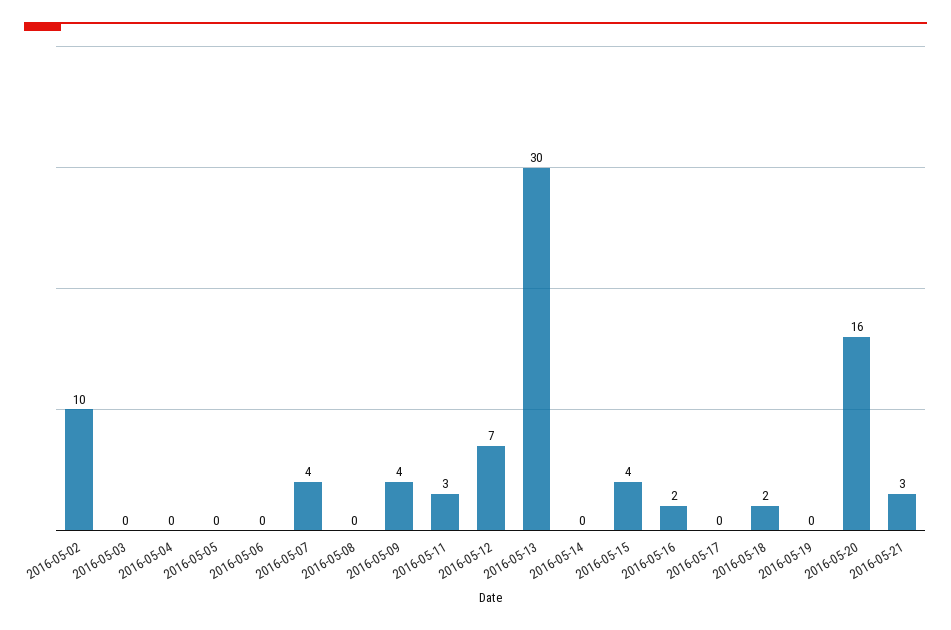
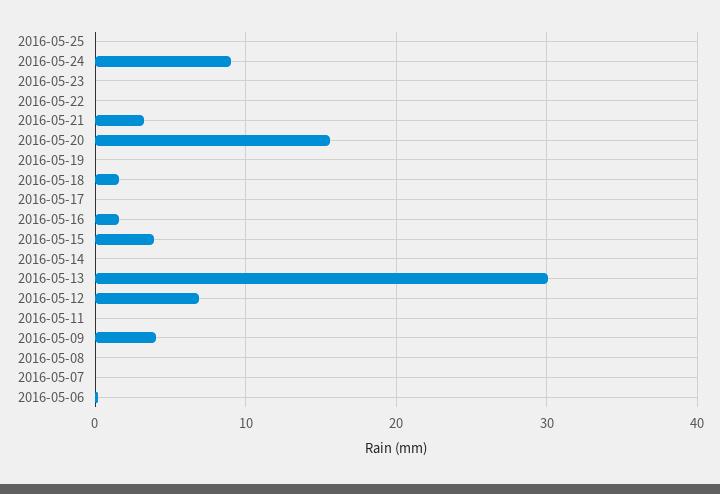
2016-05-02: 10 -> none
2016-05-03: 0 -> none
2016-05-04: 0 -> none
2016-05-05: 0 -> none
2016-05-07: 4 -> 0
2016-05-11: 3 -> 0
2016-05-25: none -> 0
2016-05-24: none -> 9
2016-05-23: none -> 0
2016-05-22: none -> 0

